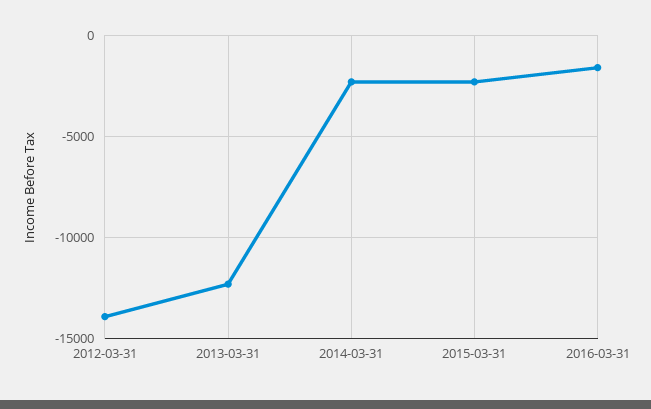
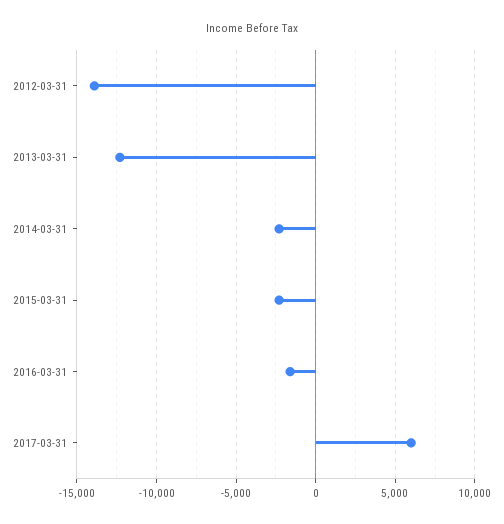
2017-03-31: none -> 6000

